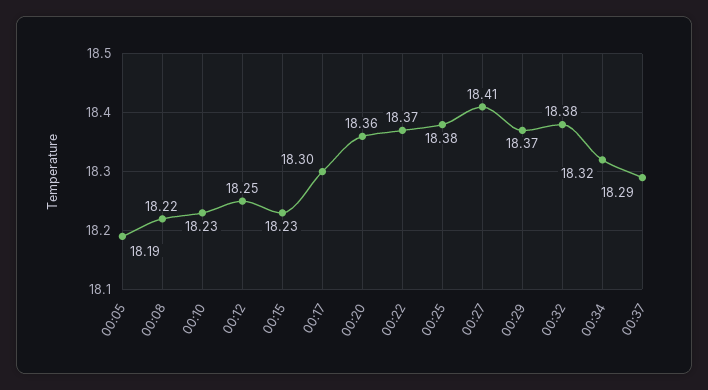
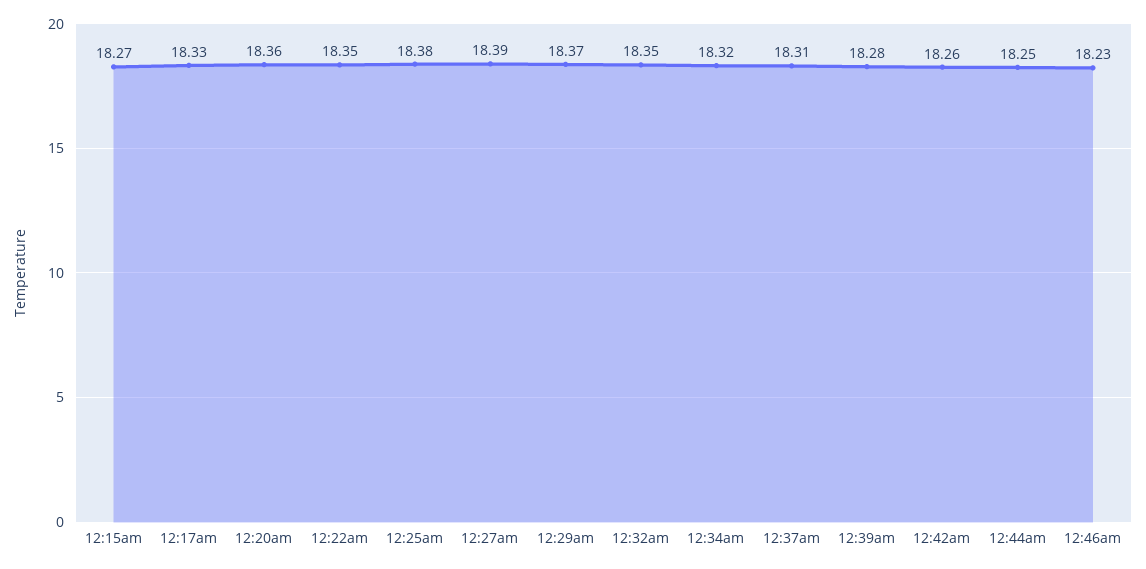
00:05: 18.19 -> none
00:08: 18.22 -> none
00:10: 18.23 -> none
00:12: 18.25 -> none
00:15: 18.23 -> 18.27
00:17: 18.3 -> 18.33
00:22: 18.37 -> 18.35
00:27: 18.41 -> 18.39
00:32: 18.38 -> 18.35
00:37: 18.29 -> 18.31
12:39am: none -> 18.28
12:42am: none -> 18.26
12:44am: none -> 18.25
12:46am: none -> 18.23

